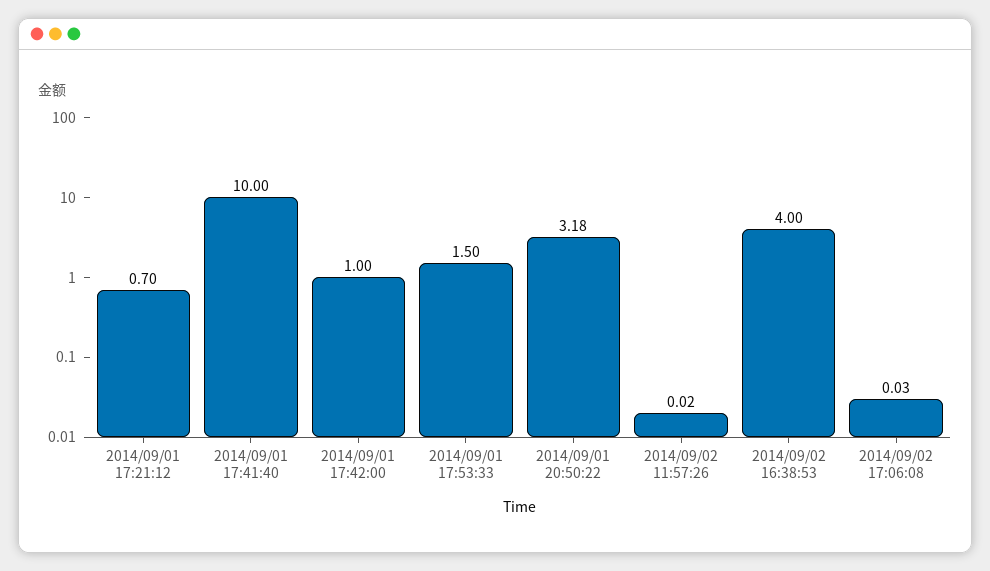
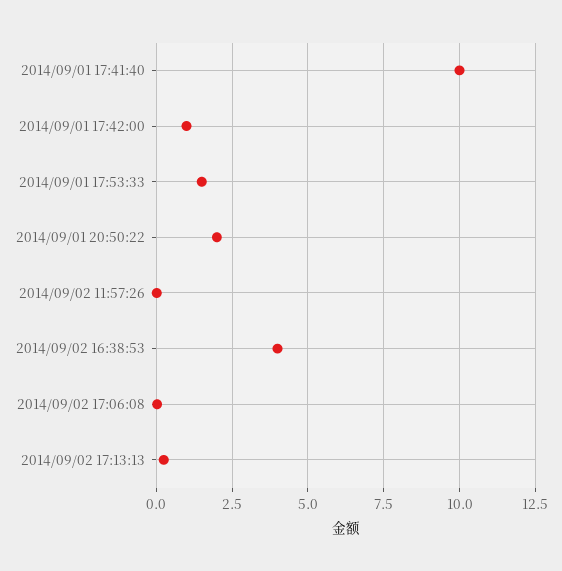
2014/09/01 17:21:12: 0.7 -> none
2014/09/01 20:50:22: 3.18 -> 2
2014/09/02 17:13:13: none -> 0.25

